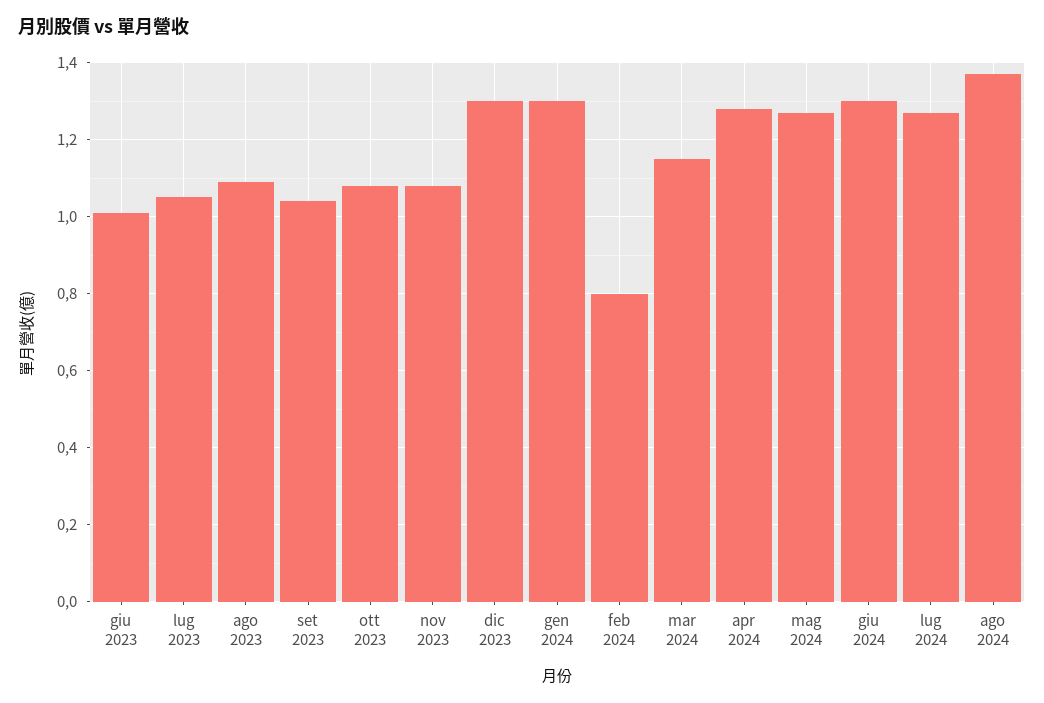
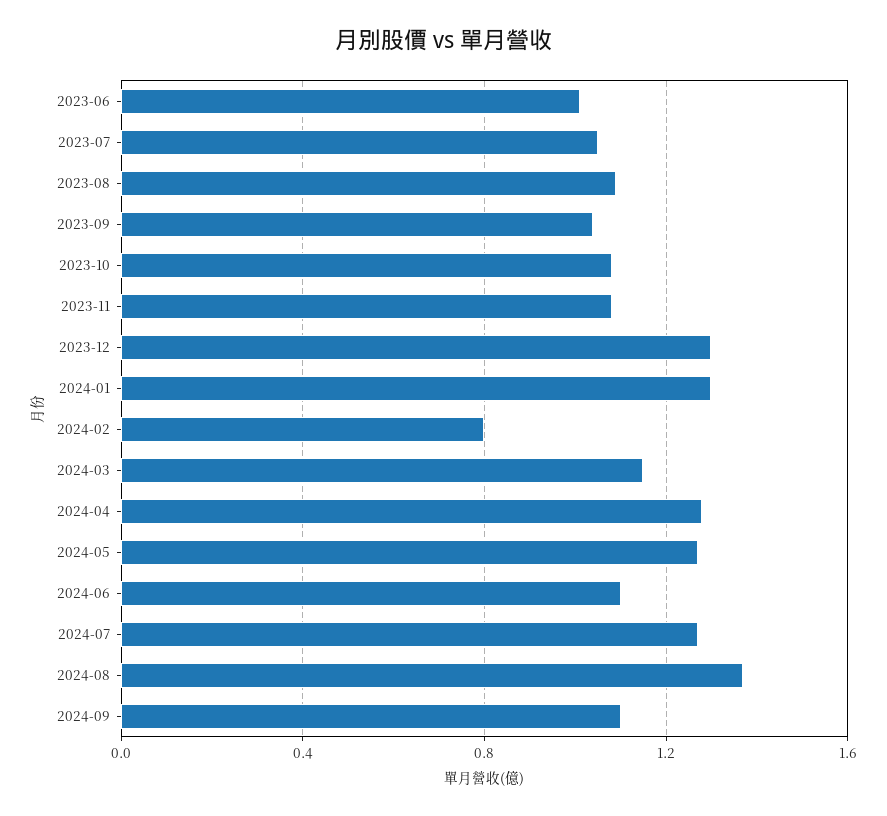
giu 2024: 1.3 -> 1.1
2024-09: none -> 1.1

